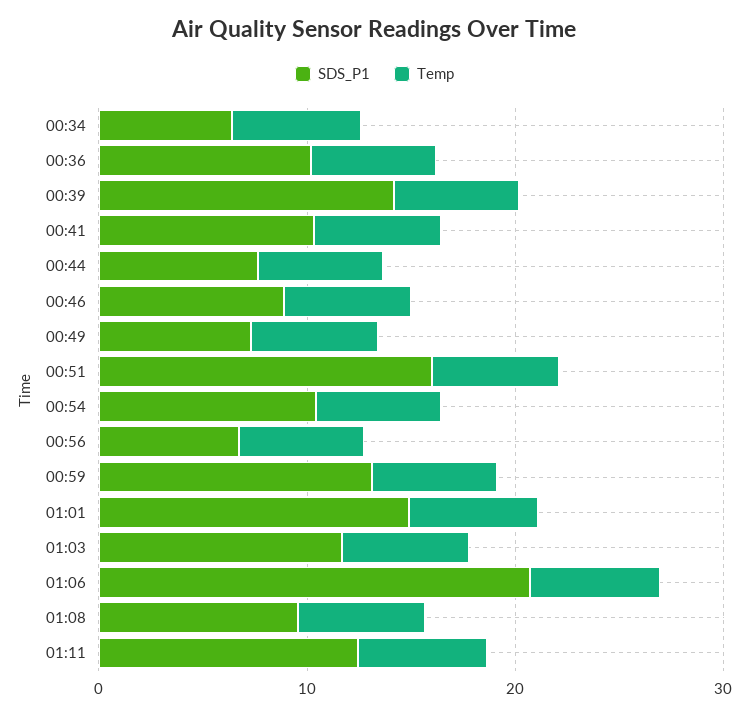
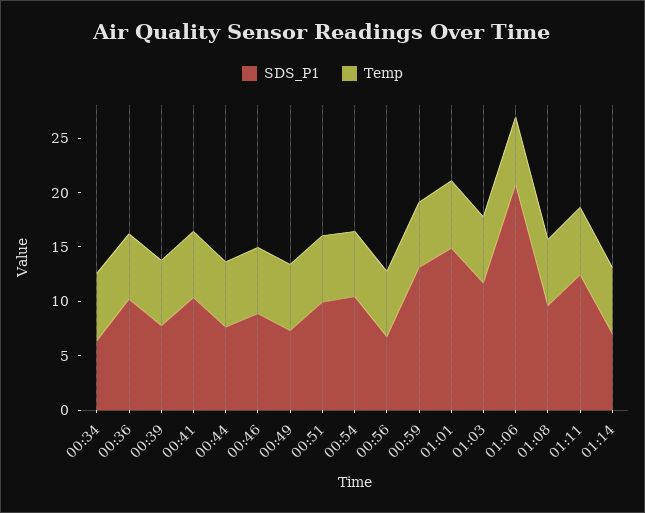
SDS_P1, 00:39: 14 -> 8
SDS_P1, 00:51: 16 -> 10
SDS_P1, 01:14: none -> 7
Temp, 01:14: none -> 6

